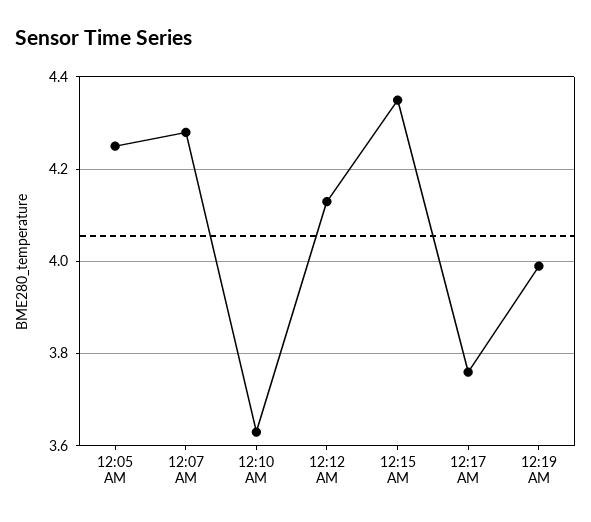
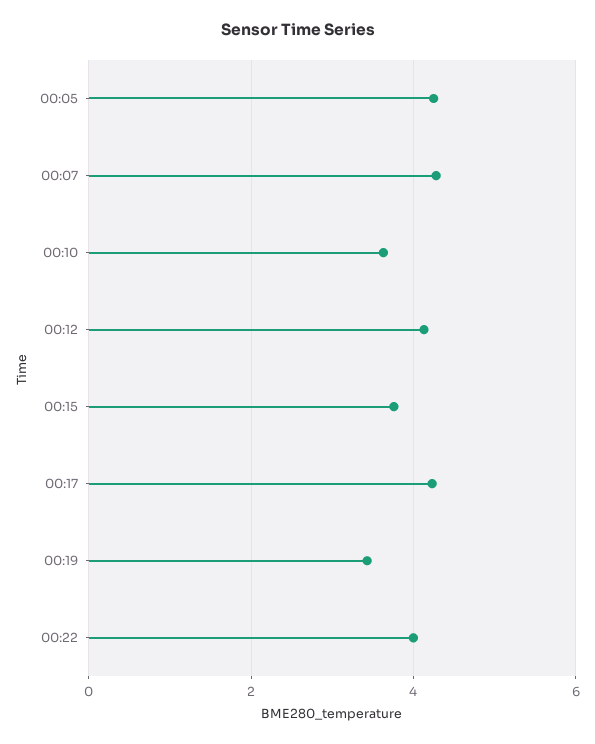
12:15 AM: 4.35 -> 3.8
12:17 AM: 3.75 -> 4.2
12:19 AM: 4 -> 3.4
00:22: none -> 4

